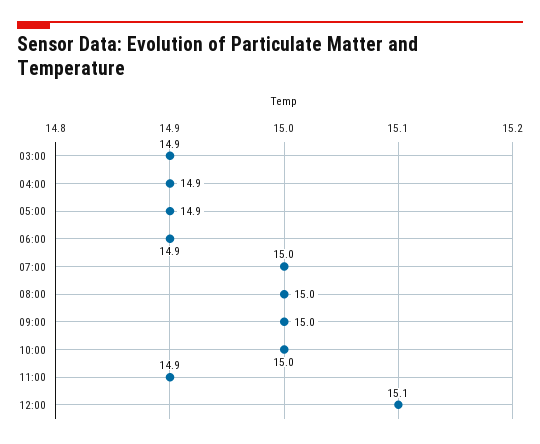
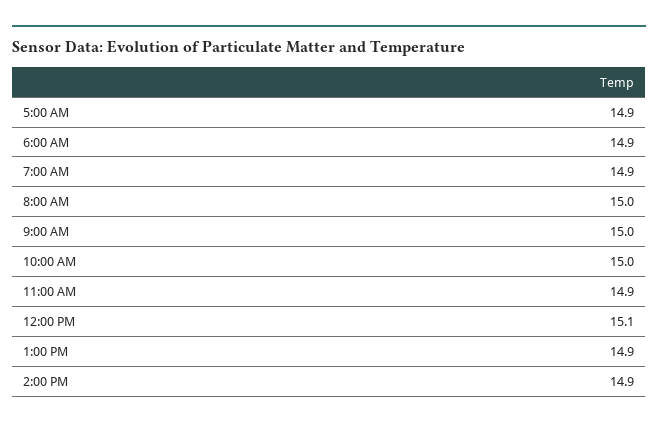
03:00: 14.9 -> none
04:00: 14.9 -> none
07:00: 15 -> 14.9
1:00 PM: none -> 14.9
2:00 PM: none -> 14.9

